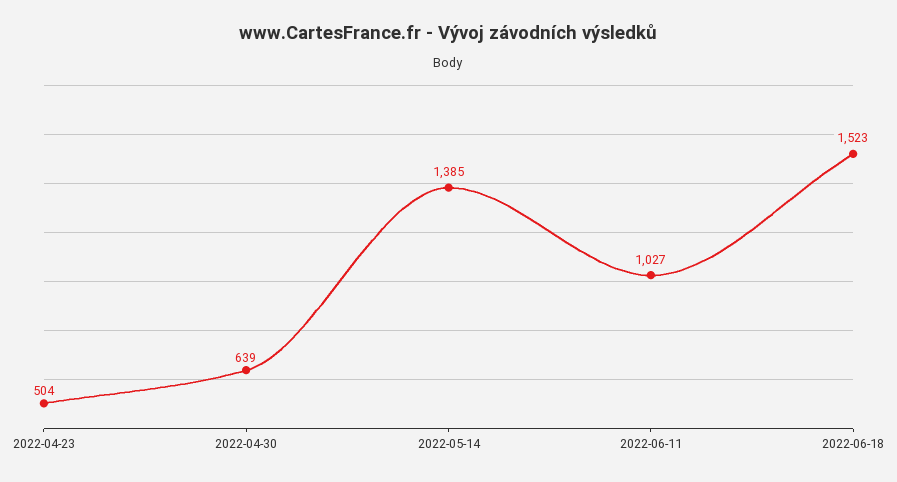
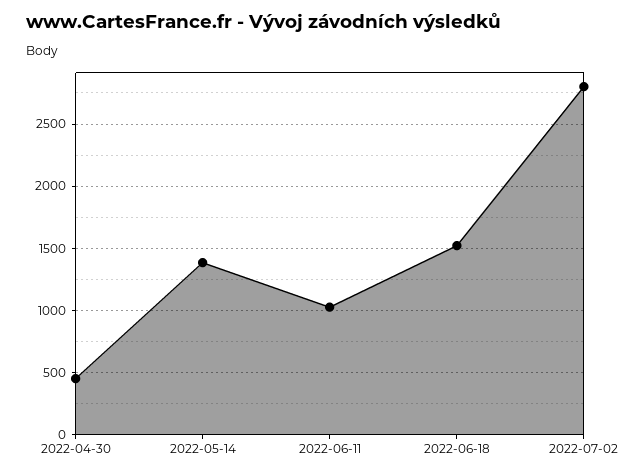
2022-04-23: 504 -> none
2022-04-30: 639 -> 450
2022-07-02: none -> 2800

